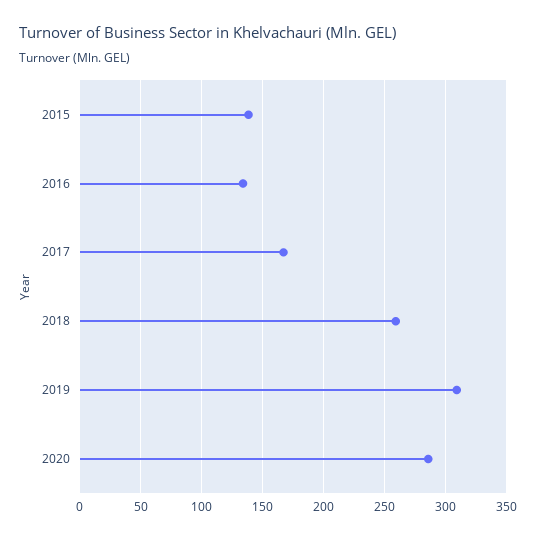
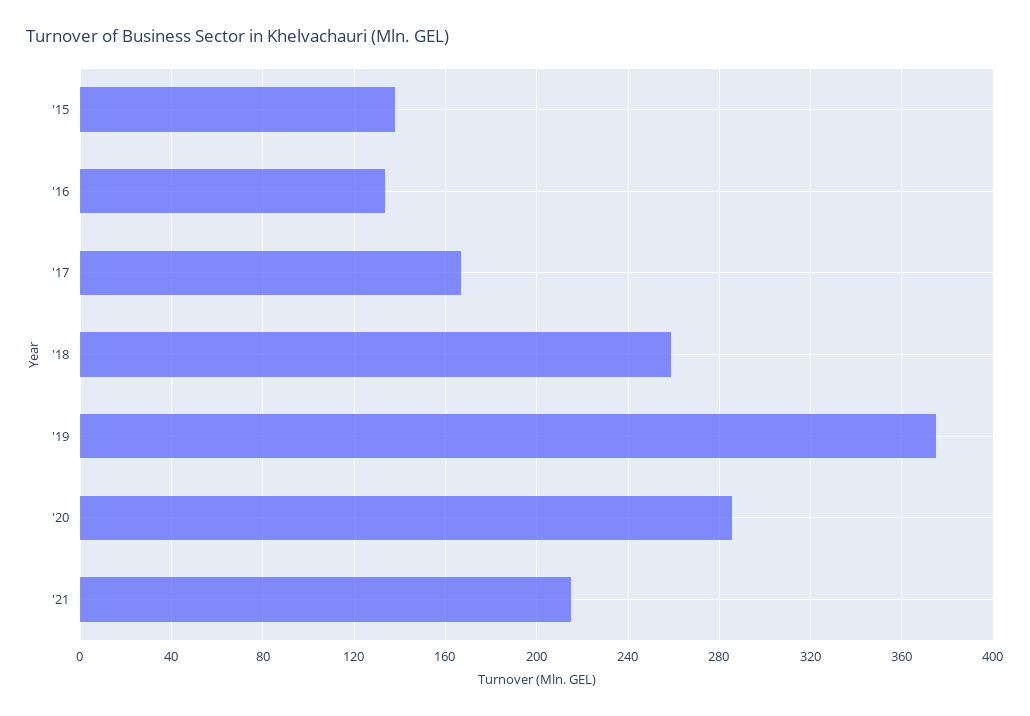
2019: 310 -> 375
'21: none -> 215

